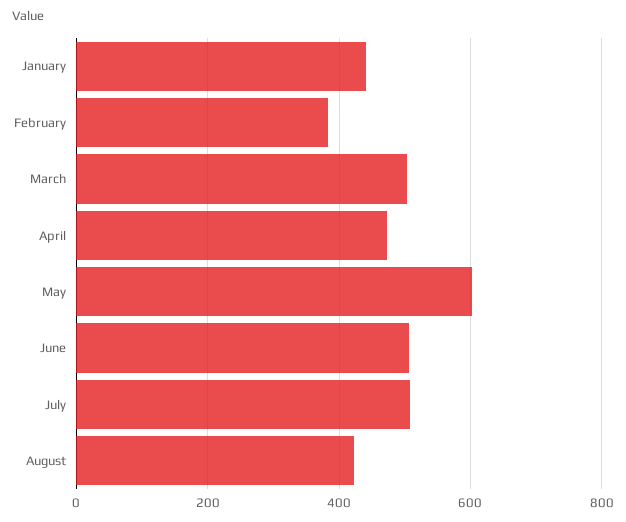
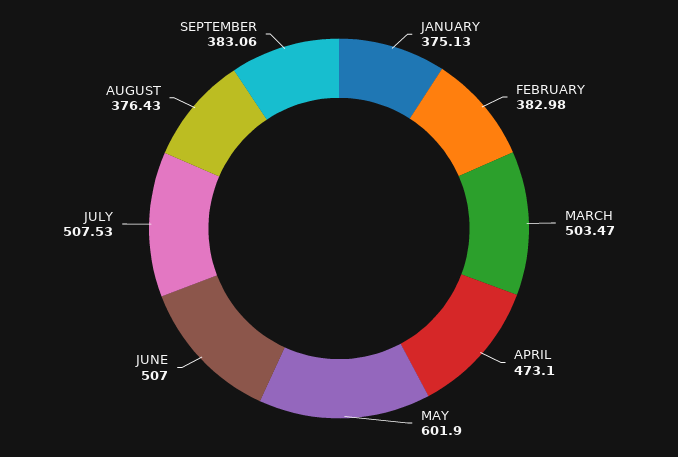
January: 440 -> 375.13
August: 420 -> 376.43
SEPTEMBER: none -> 383.06

